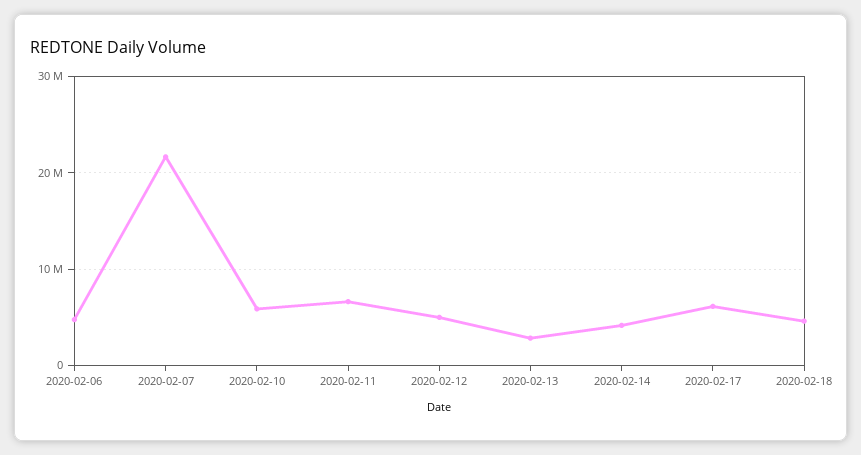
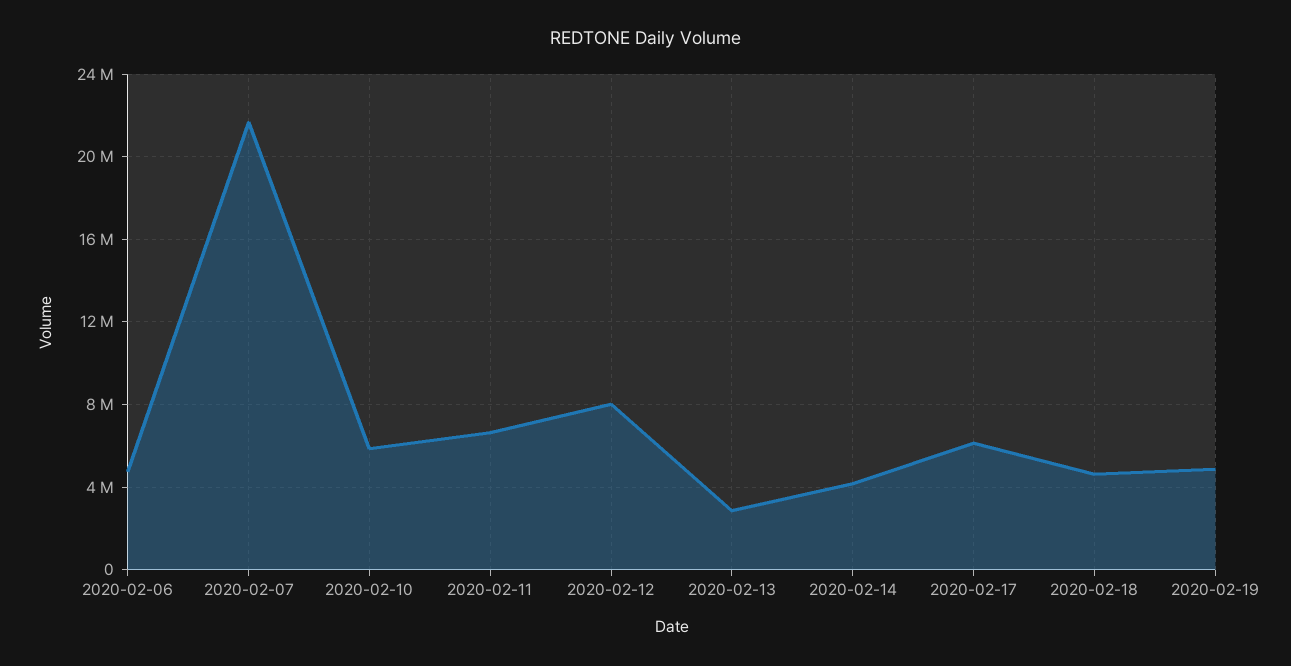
2020-02-12: 5000000 -> 8000000
2020-02-19: none -> 5000000

